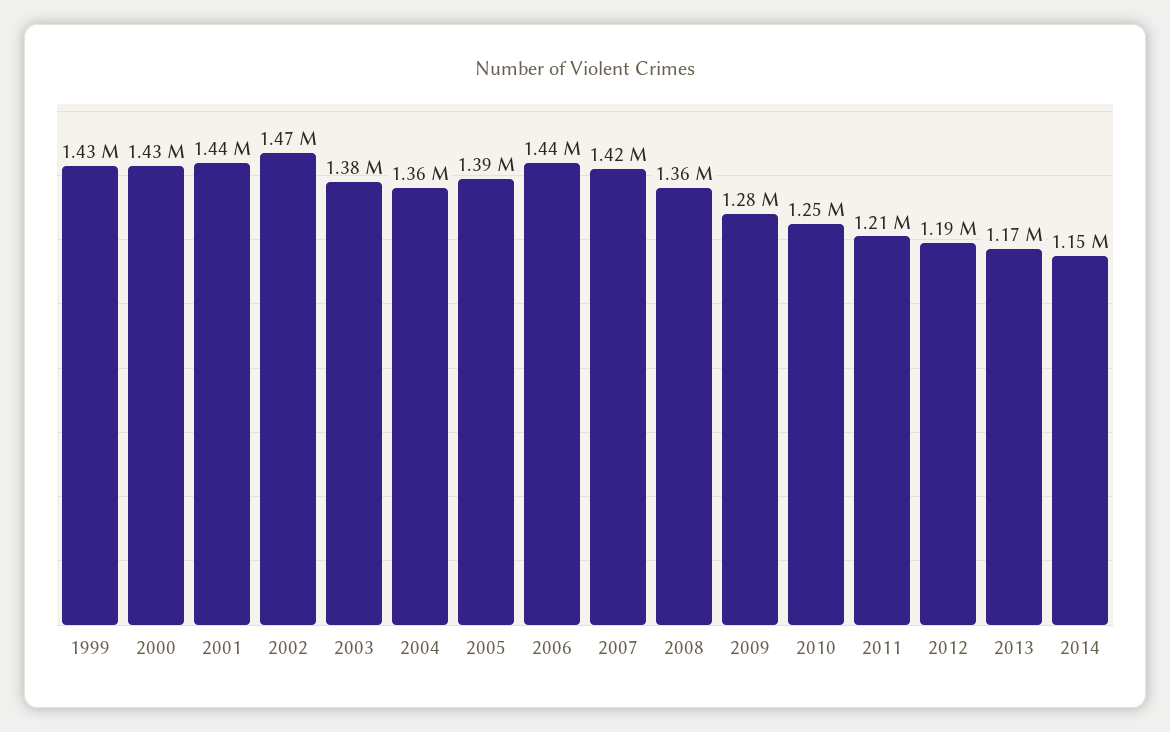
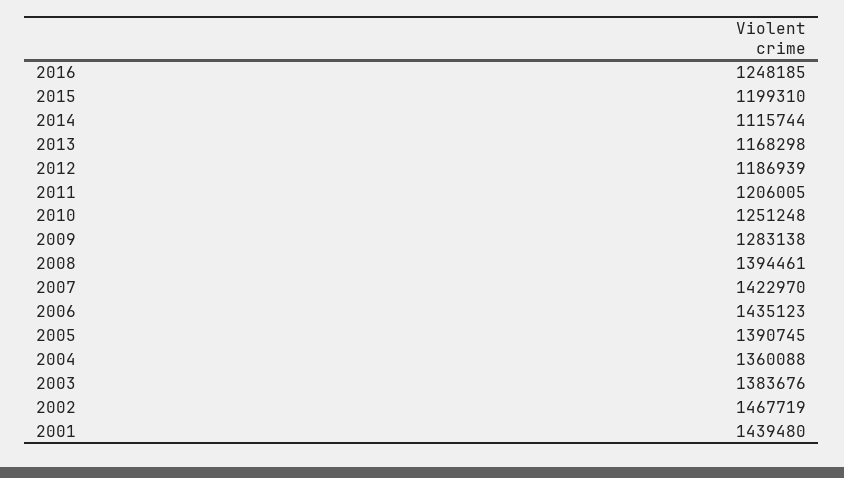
1999: 1430000 -> none
2000: 1430000 -> none
2008: 1360000 -> 1394461
2014: 1150000 -> 1115744
2016: none -> 1248185
2015: none -> 1199310

